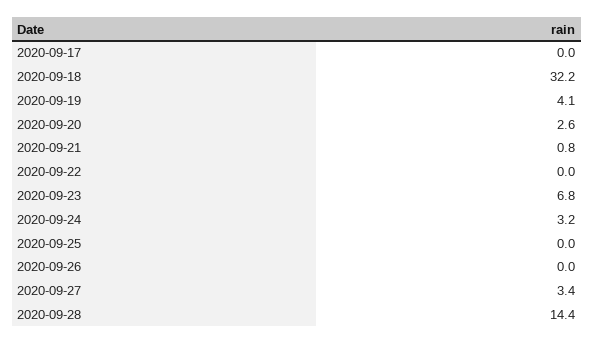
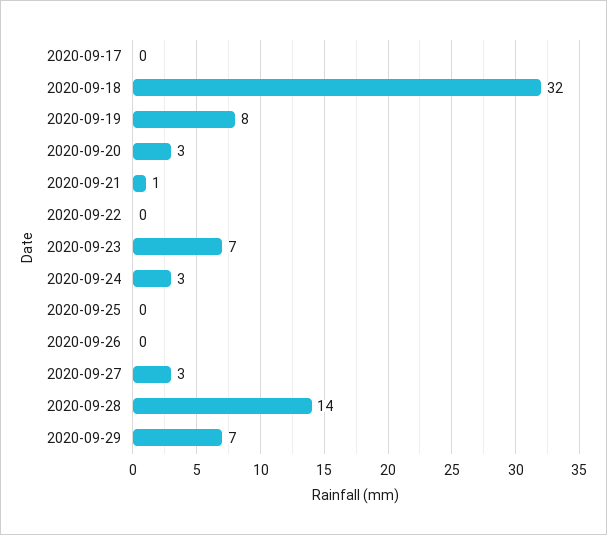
2020-09-19: 4.1 -> 8
2020-09-29: none -> 7

